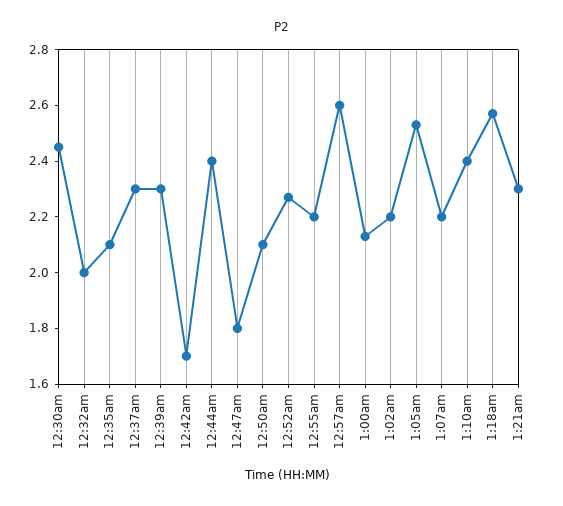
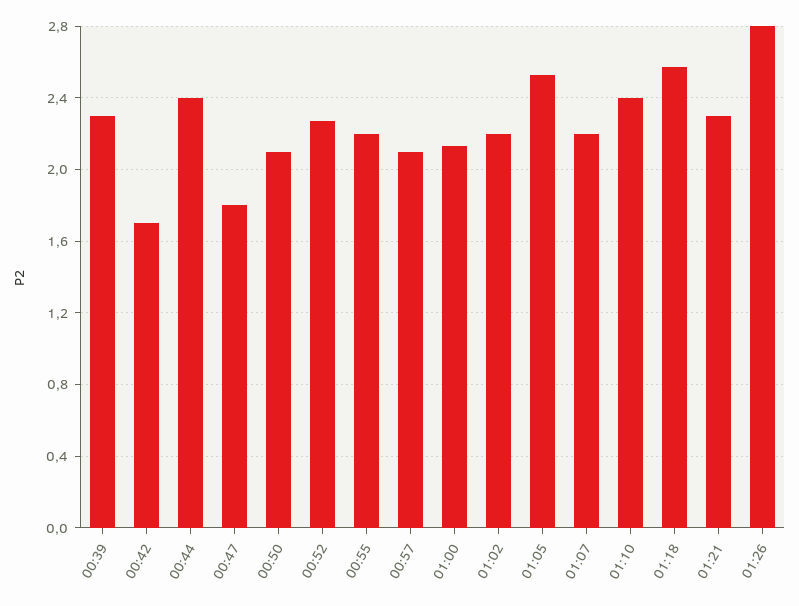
12:30am: 2.45 -> none
12:32am: 2 -> none
12:35am: 2.1 -> none
12:37am: 2.3 -> none
12:57am: 2.6 -> 2.1
01:26: none -> 2.8

